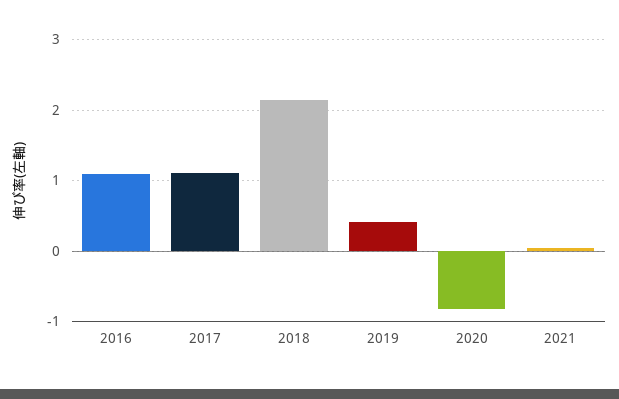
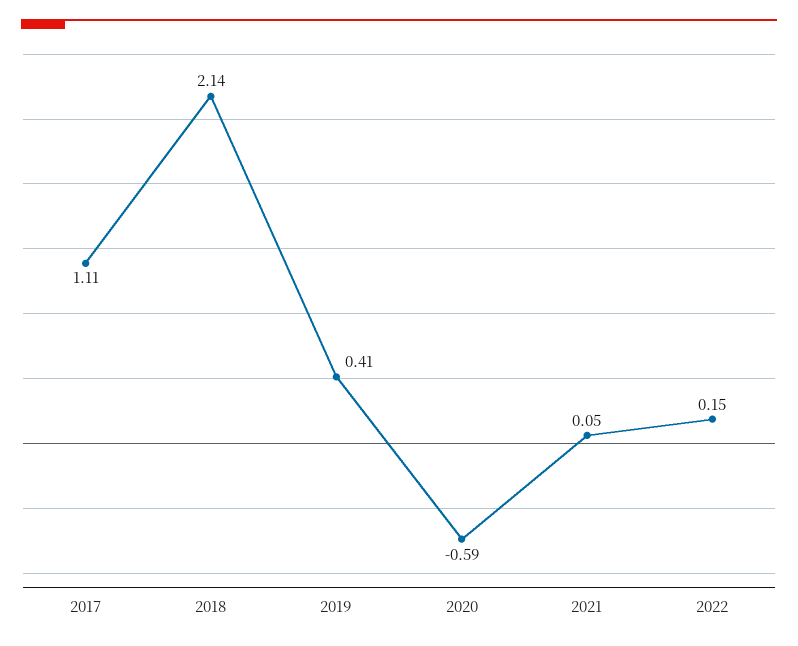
2016: 1.1 -> none
2020: -0.8 -> -0.59
2022: none -> 0.15

